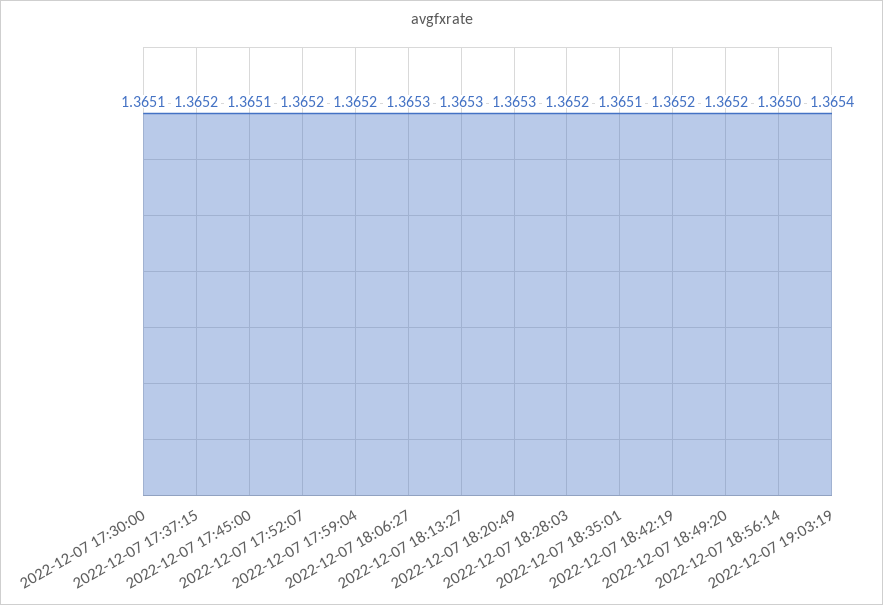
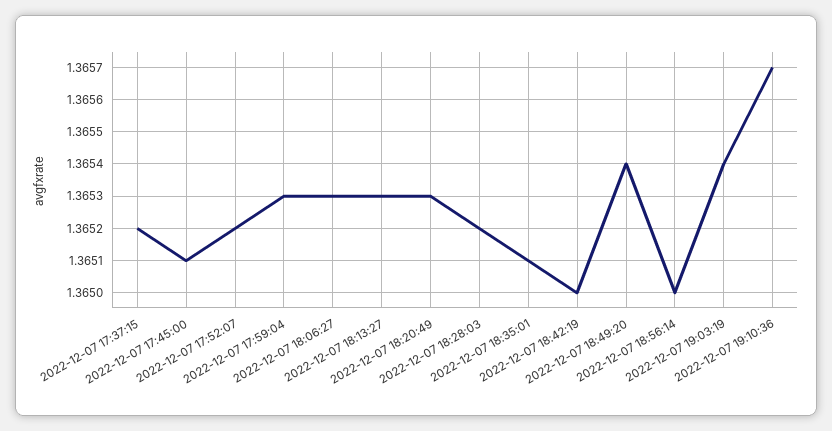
2022-12-07 17:30:00: 1.3651 -> none
2022-12-07 17:59:04: 1.3652 -> 1.3653
2022-12-07 18:42:19: 1.3652 -> 1.365
2022-12-07 18:49:20: 1.3652 -> 1.3654
2022-12-07 19:10:36: none -> 1.3657

